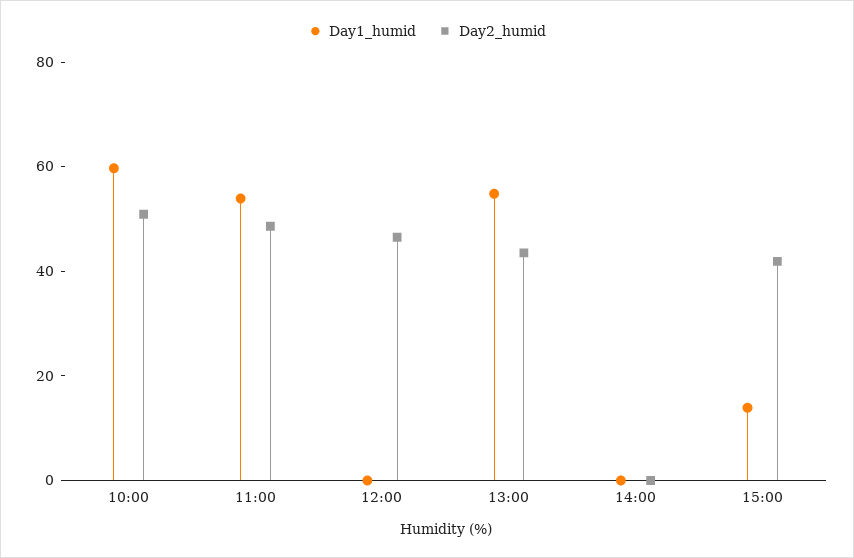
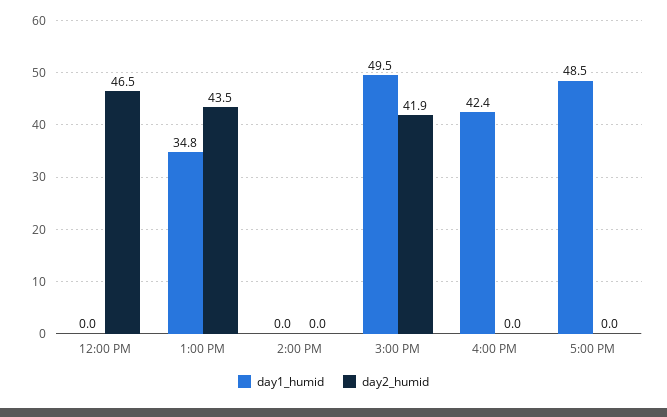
Day1_humid, 10:00: 60 -> none
Day2_humid, 10:00: 50 -> none
Day1_humid, 11:00: 55 -> none
Day2_humid, 11:00: 50 -> none
Day1_humid, 13:00: 55 -> 34.8
Day1_humid, 15:00: 15 -> 49.5
Day1_humid, 4:00 PM: none -> 42.4
Day2_humid, 4:00 PM: none -> 0
Day1_humid, 5:00 PM: none -> 48.5
Day2_humid, 5:00 PM: none -> 0

